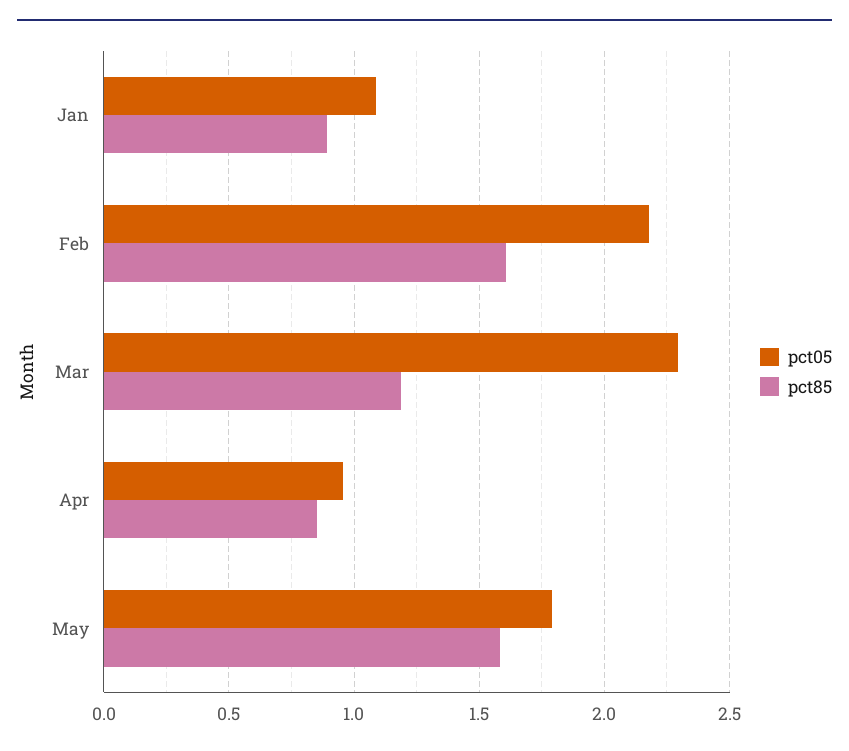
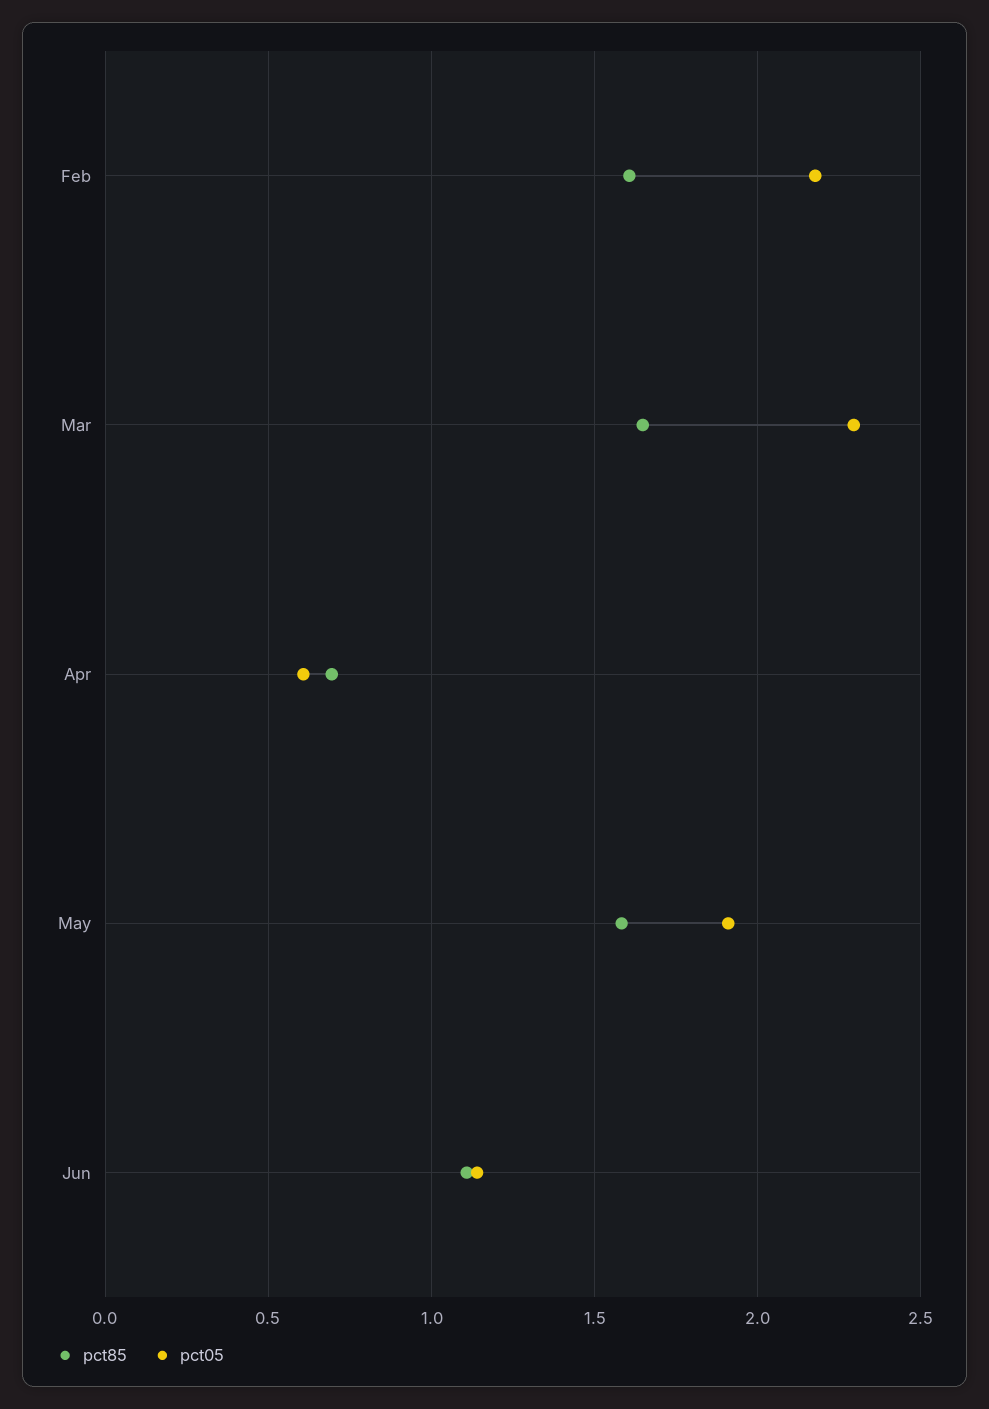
pct05, Jan: 1.1 -> none
pct85, Jan: 0.9 -> none
pct85, Mar: 1.2 -> 1.65
pct05, Apr: 0.95 -> 0.6
pct85, Apr: 0.85 -> 0.7
pct05, May: 1.8 -> 1.9
pct85, Jun: none -> 1.1
pct05, Jun: none -> 1.15

